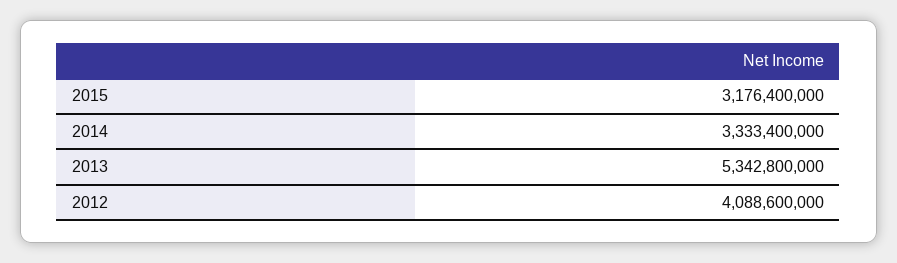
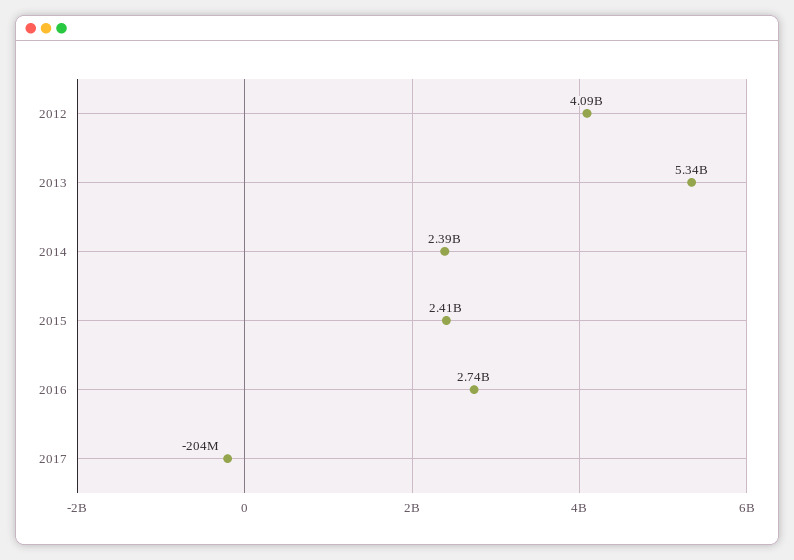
2015: 3176400000 -> 2410000000
2014: 3333400000 -> 2390000000
2016: none -> 2740000000
2017: none -> -204000000

